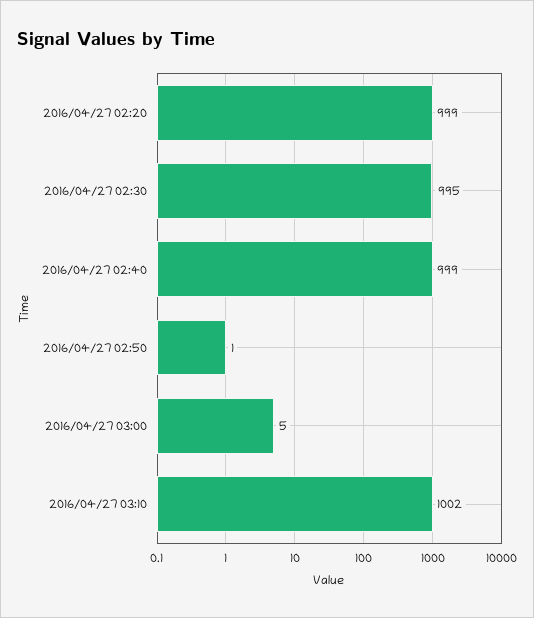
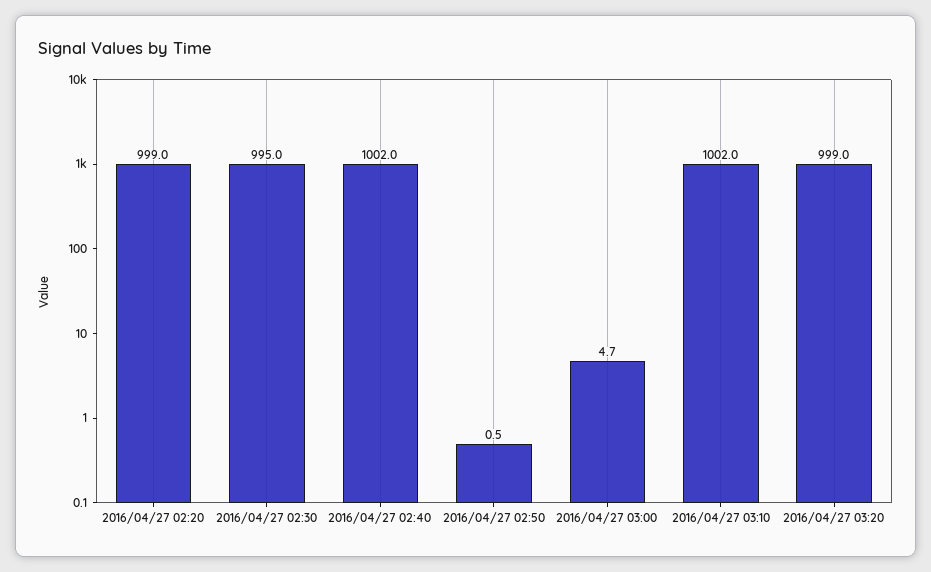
2016/04/27 02:40: 999 -> 1002
2016/04/27 03:20: none -> 999

